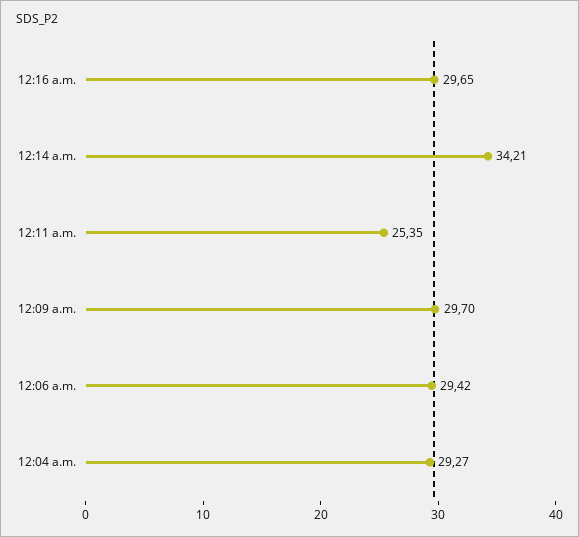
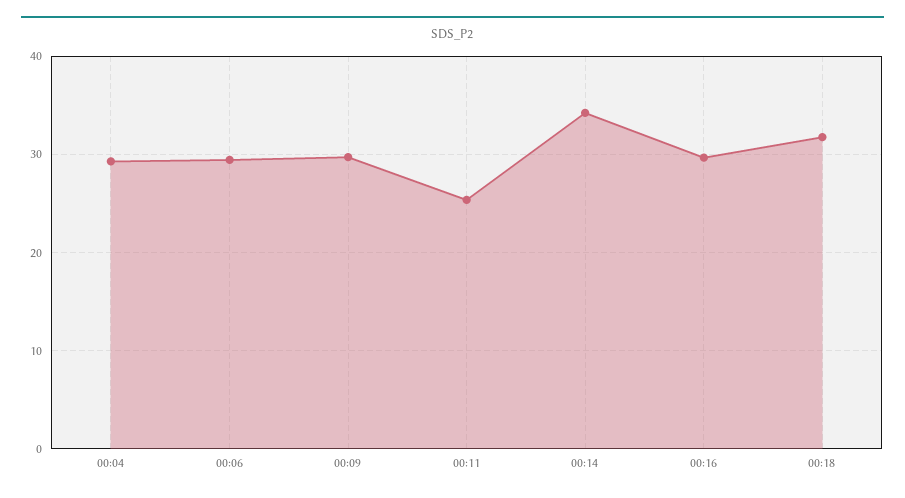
00:18: none -> 32

